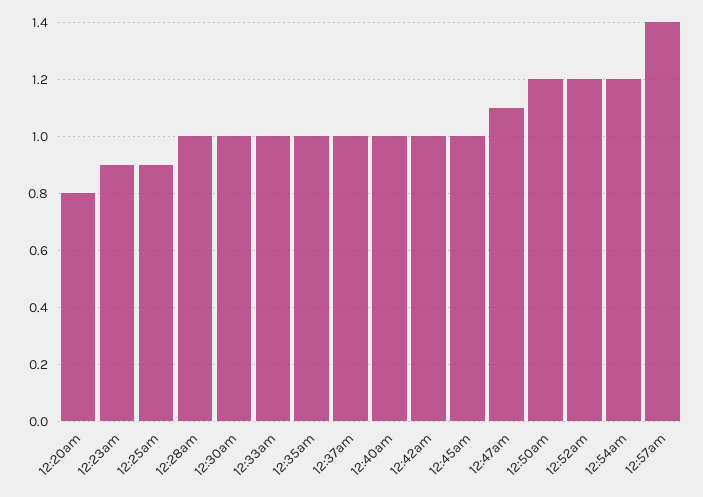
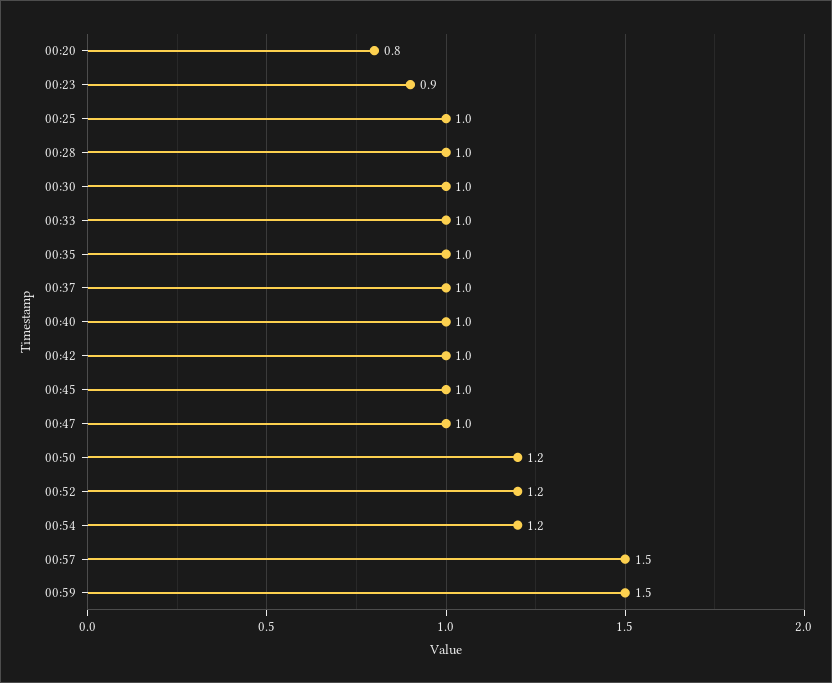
12:25am: 0.9 -> 1
12:47am: 1.1 -> 1
12:57am: 1.4 -> 1.5
00:59: none -> 1.5

